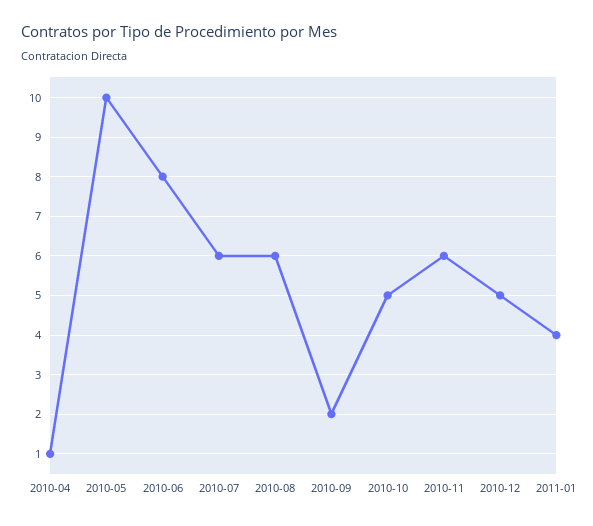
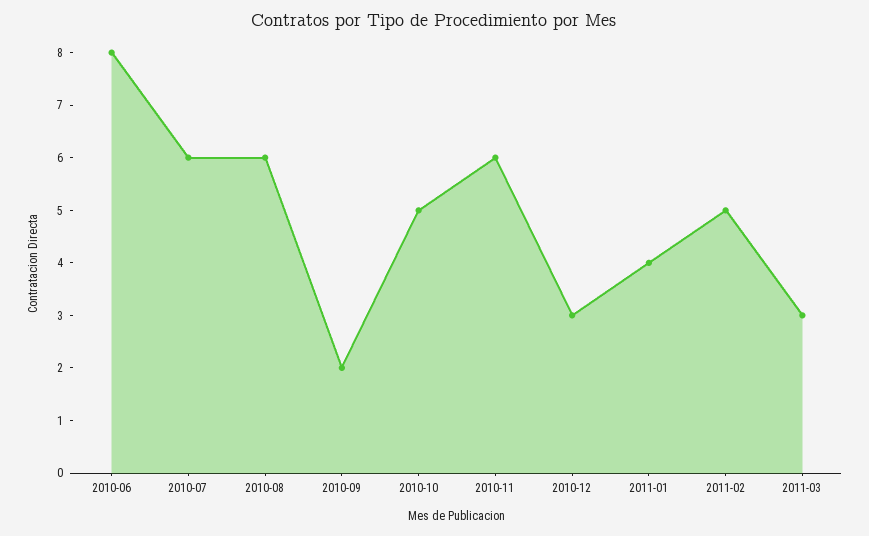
2010-04: 1 -> none
2010-05: 10 -> none
2010-12: 5 -> 3
2011-02: none -> 5
2011-03: none -> 3

